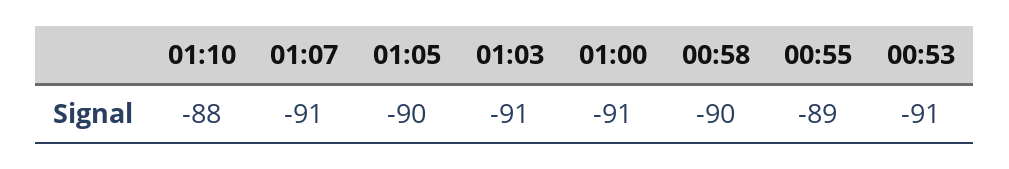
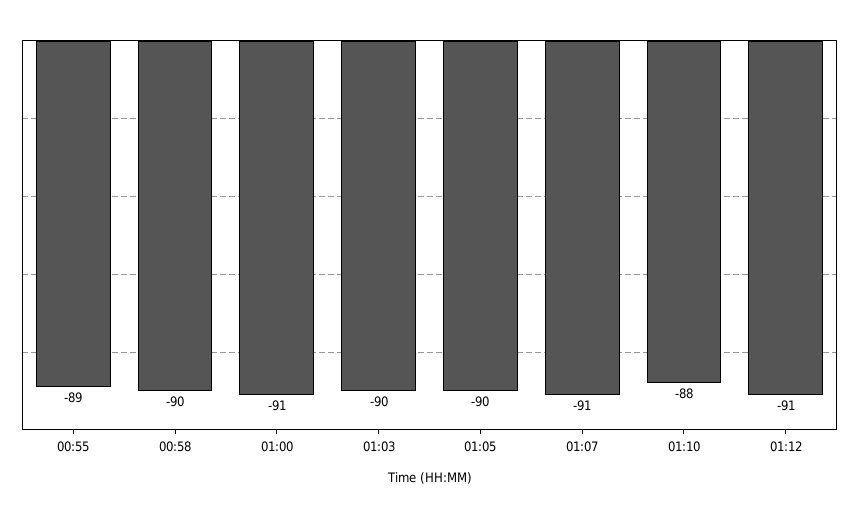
01:03: -91 -> -90
00:53: -91 -> none
01:12: none -> -91

